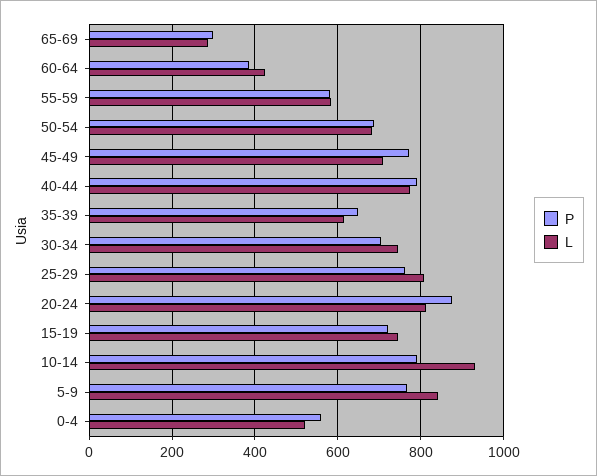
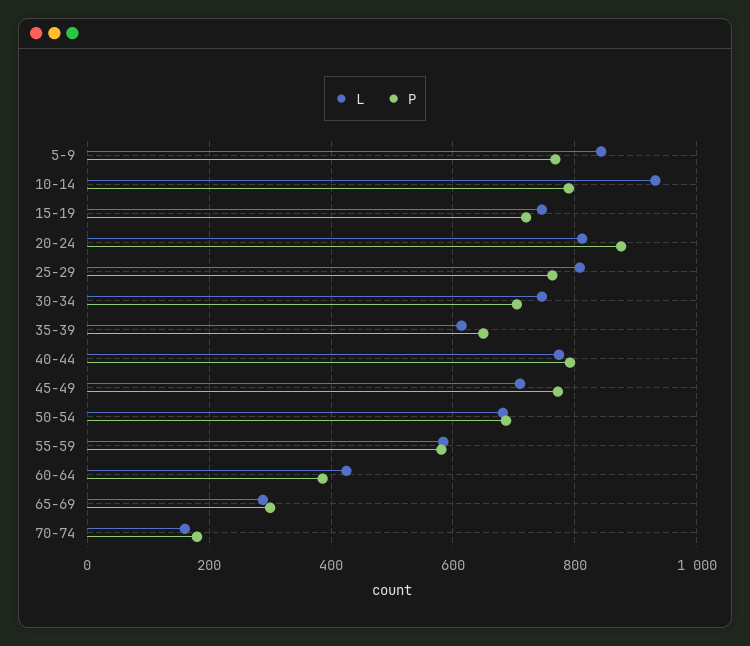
P, 0-4: 560 -> none
L, 0-4: 520 -> none
L, 70-74: none -> 160
P, 70-74: none -> 180

